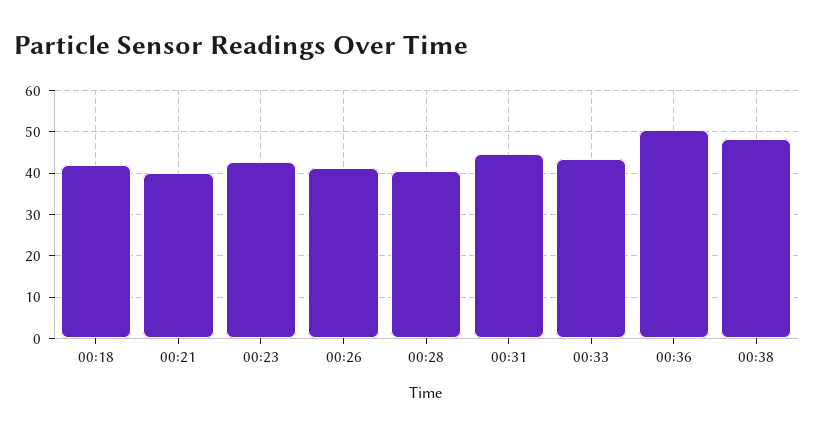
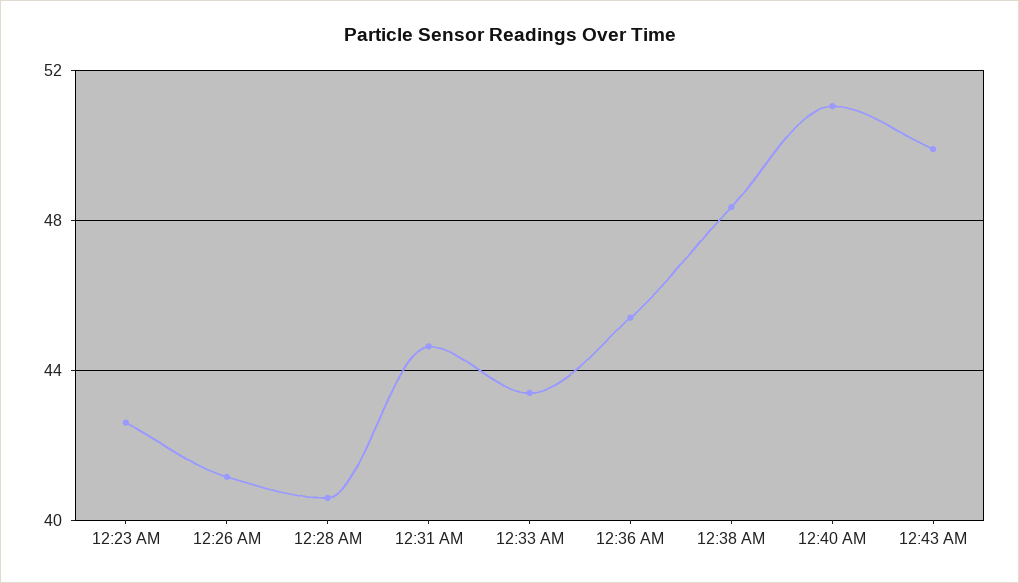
00:18: 42 -> none
00:21: 40 -> none
00:36: 50 -> 45.5
12:40 AM: none -> 51
12:43 AM: none -> 50

